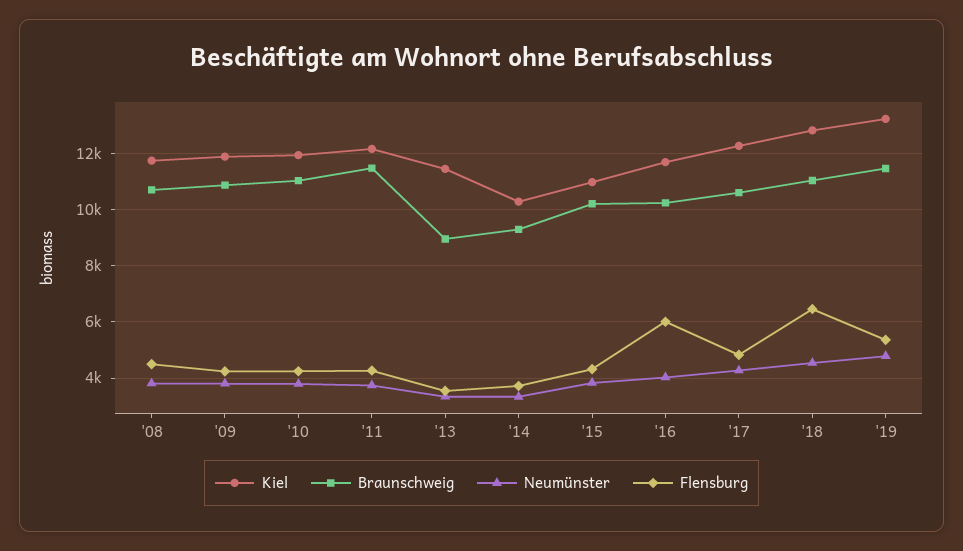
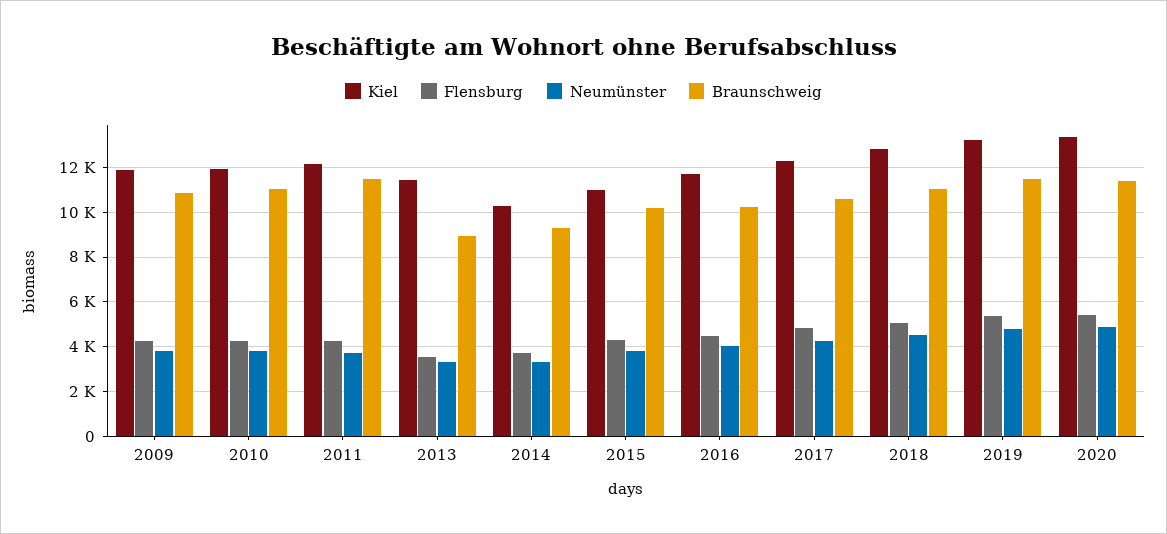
Kiel, '08: 11750 -> none
Braunschweig, '08: 10750 -> none
Neumünster, '08: 3750 -> none
Flensburg, '08: 4500 -> none
Flensburg, '16: 6000 -> 4500
Flensburg, '18: 6500 -> 5000
Kiel, 2020: none -> 13500
Flensburg, 2020: none -> 5500
Neumünster, 2020: none -> 5000
Braunschweig, 2020: none -> 11500

